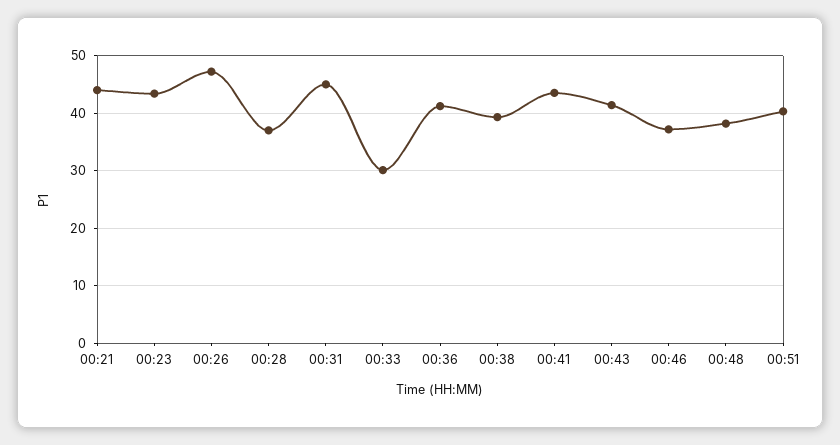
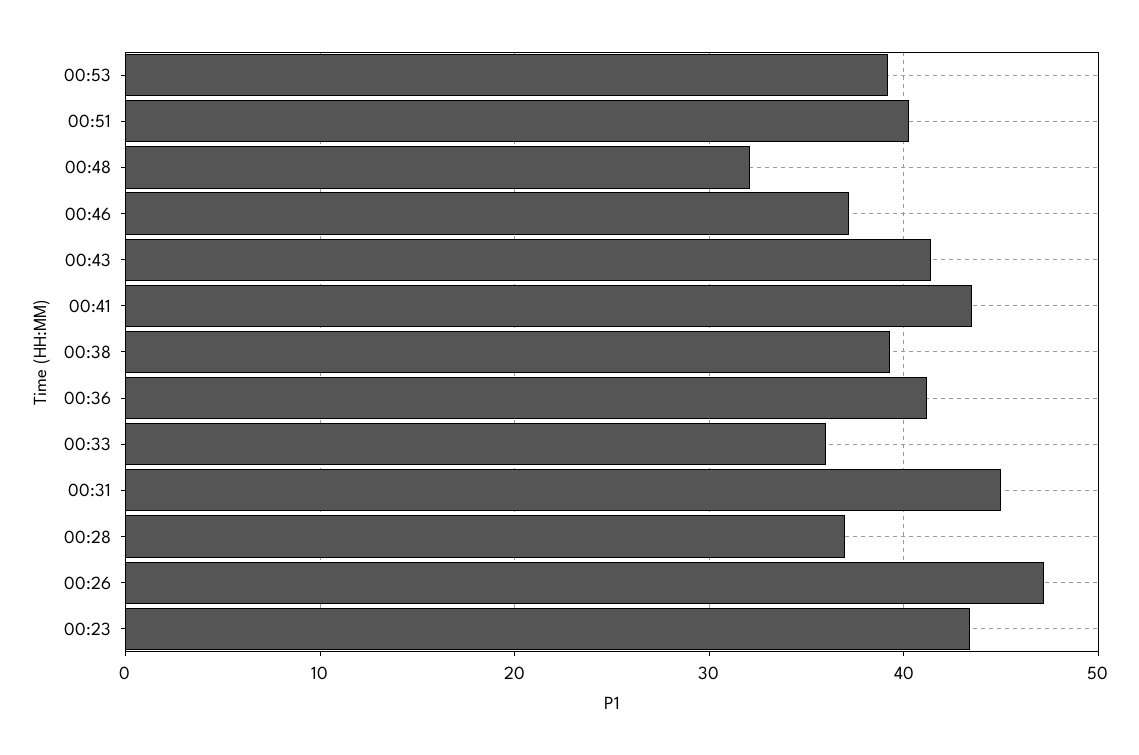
00:21: 44 -> none
00:33: 30 -> 36
00:48: 38 -> 32
00:53: none -> 39

